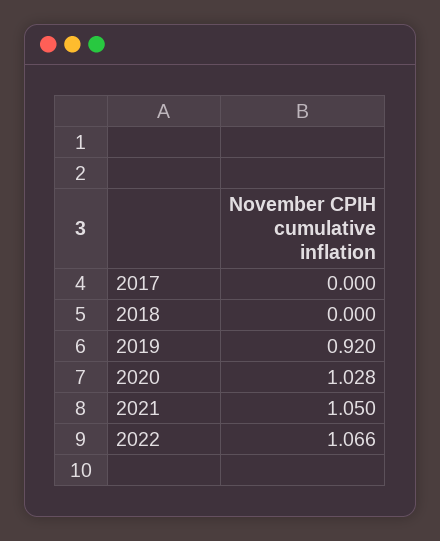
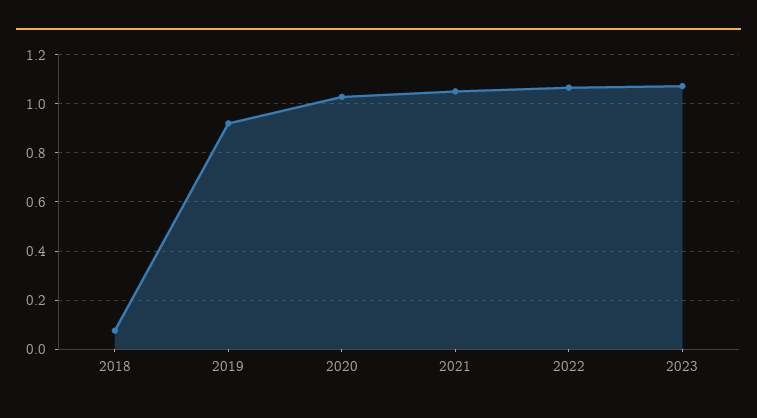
2017: 0 -> none
2018: 0 -> 0.075
2023: none -> 1.075

